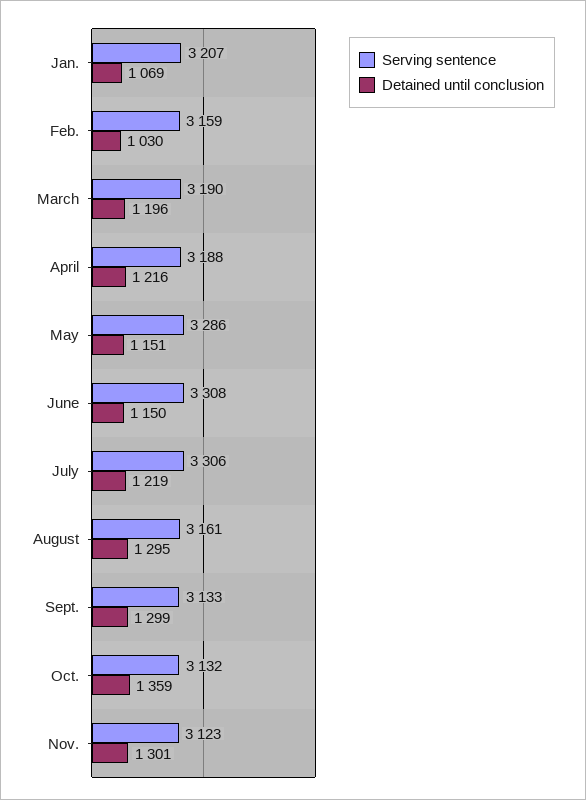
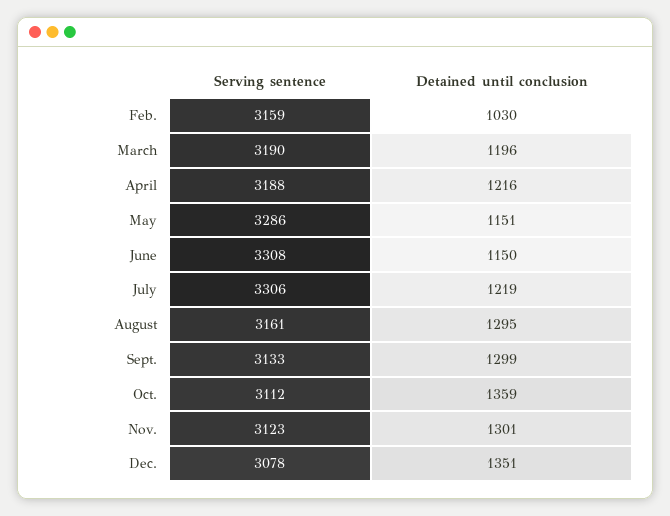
Serving sentence, Jan.: 3207 -> none
Detained until conclusion, Jan.: 1069 -> none
Serving sentence, Oct.: 3132 -> 3112
Serving sentence, Dec.: none -> 3078
Detained until conclusion, Dec.: none -> 1351

